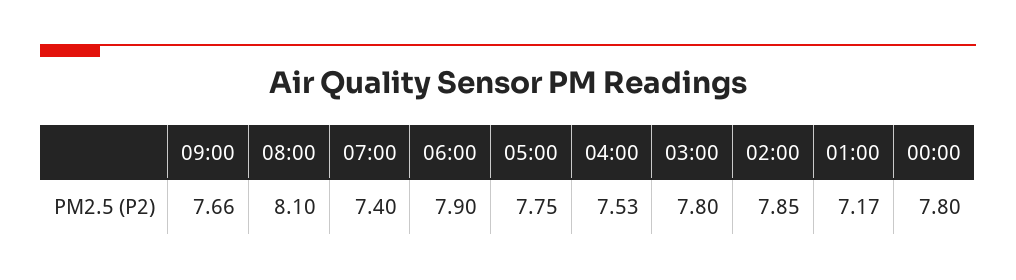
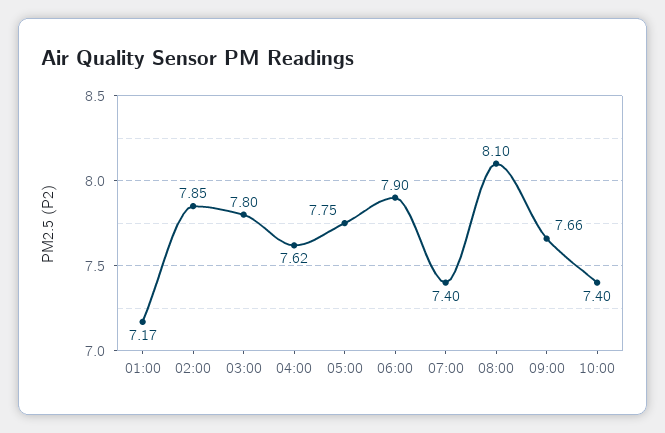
04:00: 7.53 -> 7.62
00:00: 7.8 -> none
10:00: none -> 7.4

